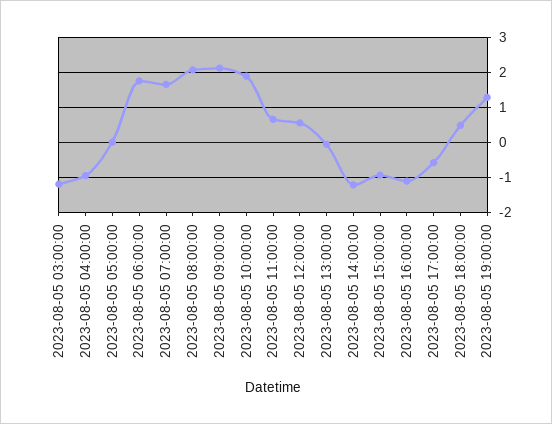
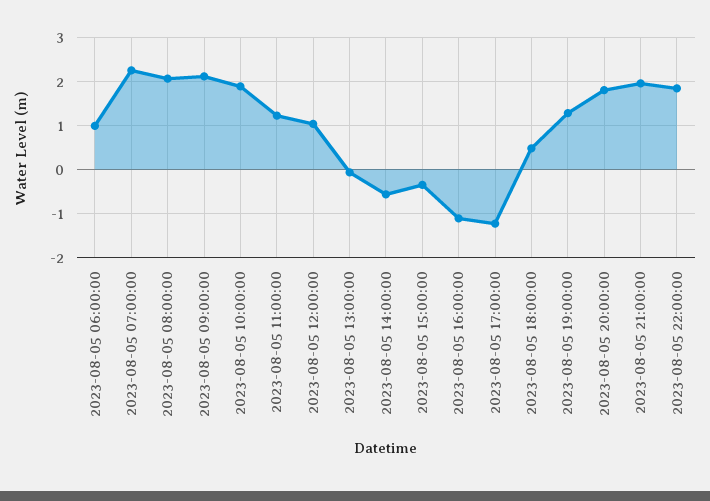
2023-08-05 03:00:00: -1.2 -> none
2023-08-05 04:00:00: -1 -> none
2023-08-05 05:00:00: 0 -> none
2023-08-05 06:00:00: 1.8 -> 1
2023-08-05 07:00:00: 1.6 -> 2.2
2023-08-05 11:00:00: 0.6 -> 1.2
2023-08-05 12:00:00: 0.6 -> 1
2023-08-05 14:00:00: -1.2 -> -0.6
2023-08-05 15:00:00: -1 -> -0.4
2023-08-05 17:00:00: -0.6 -> -1.2
2023-08-05 20:00:00: none -> 1.8
2023-08-05 21:00:00: none -> 2
2023-08-05 22:00:00: none -> 1.8

